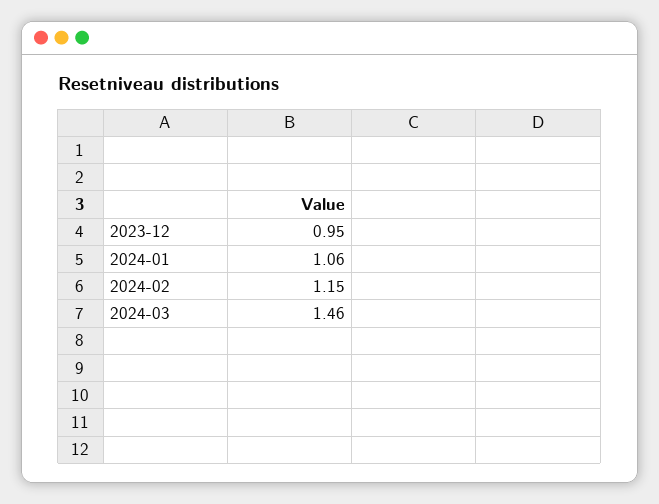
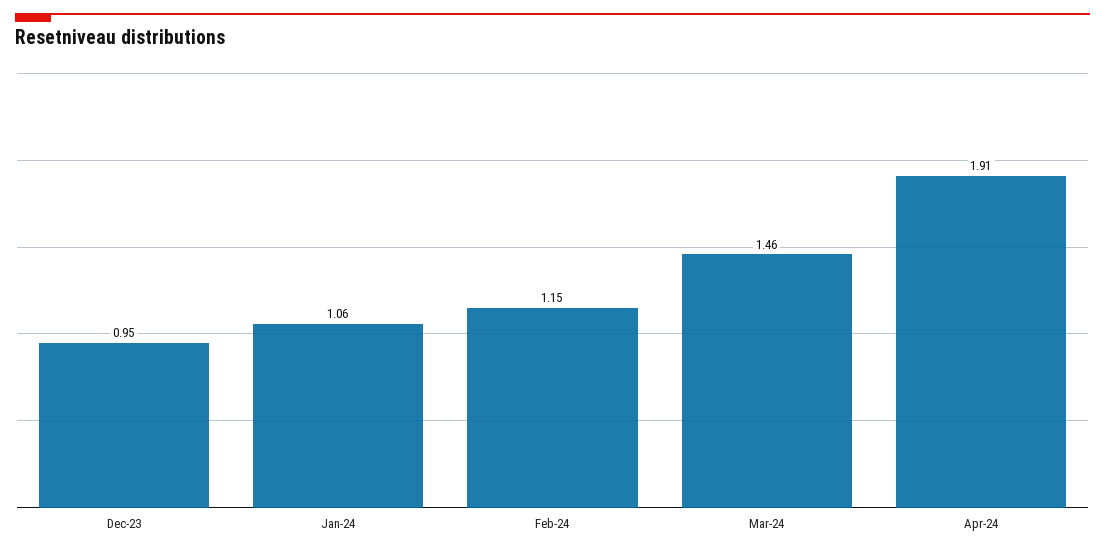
Apr-24: none -> 1.91

